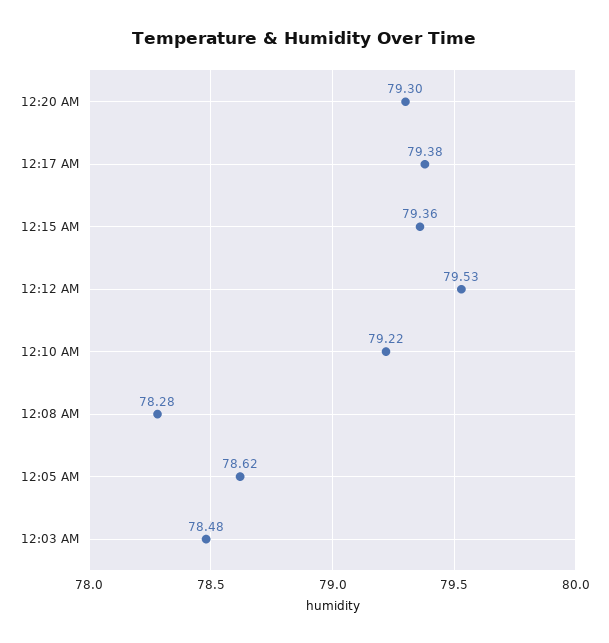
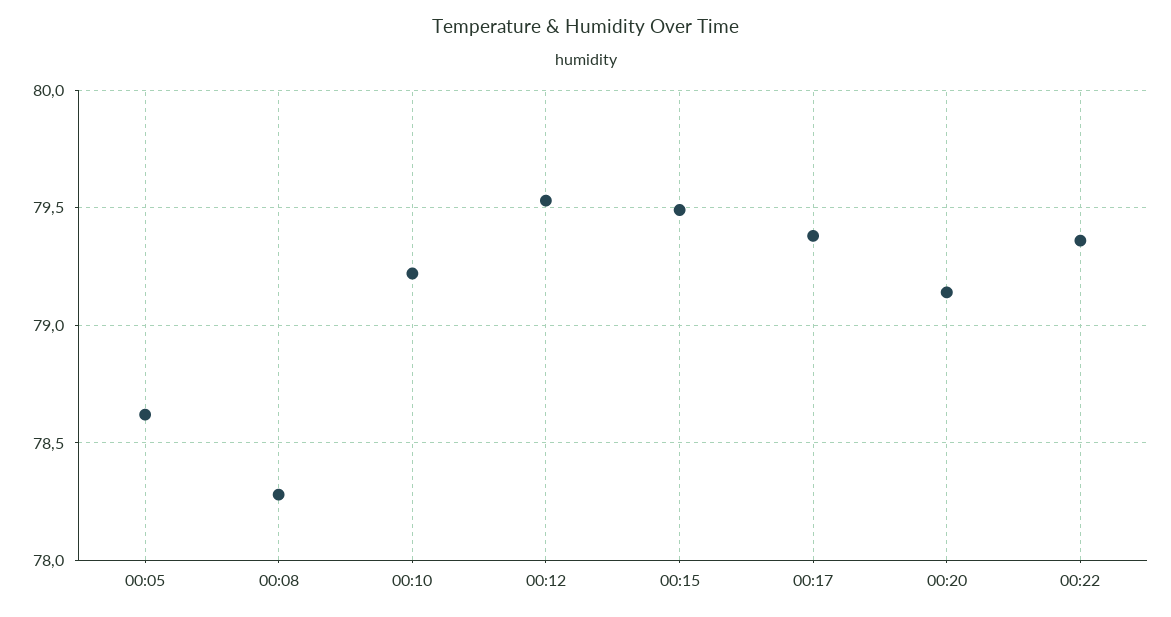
12:20 AM: 79.3 -> 79.15
12:15 AM: 79.36 -> 79.5
12:03 AM: 78.48 -> none
00:22: none -> 79.35

